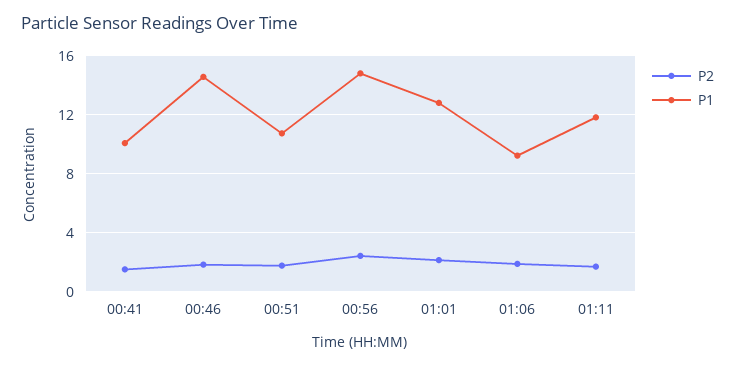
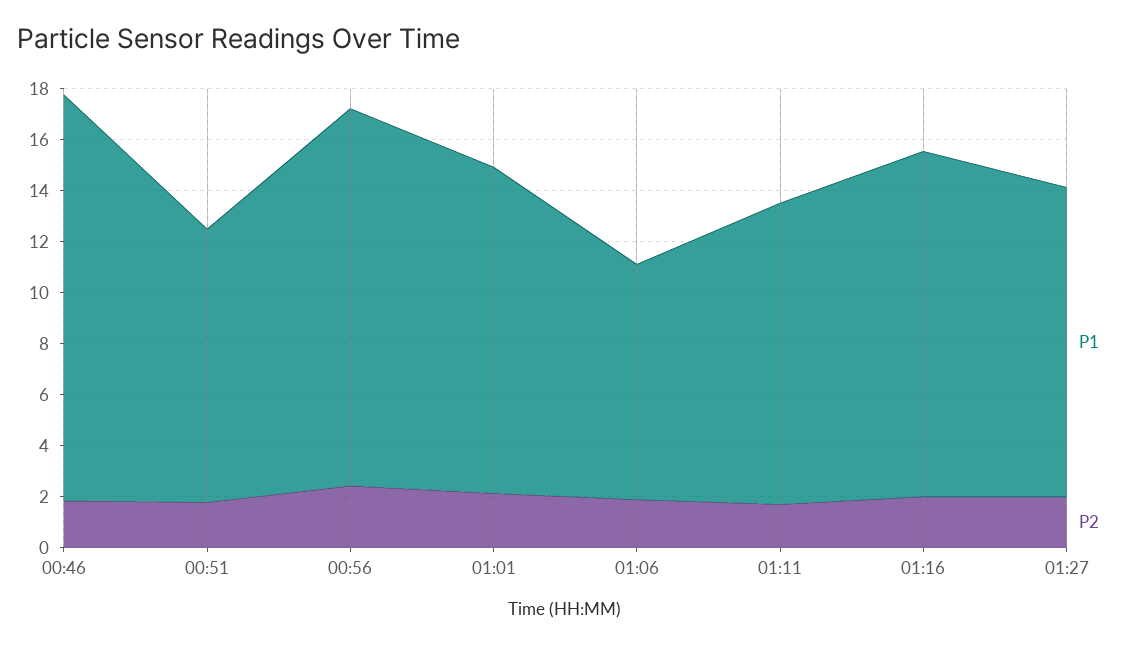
P2, 00:41: 1.5 -> none
P1, 00:41: 10 -> none
P1, 00:46: 14.5 -> 16
P1, 01:16: none -> 13.5
P2, 01:16: none -> 2
P1, 01:27: none -> 12
P2, 01:27: none -> 2

